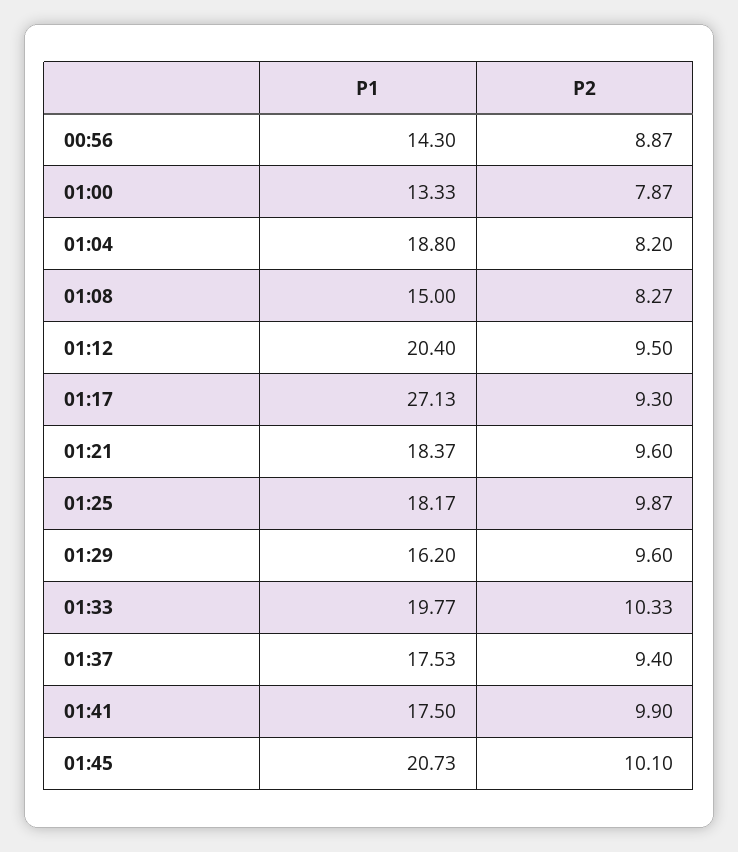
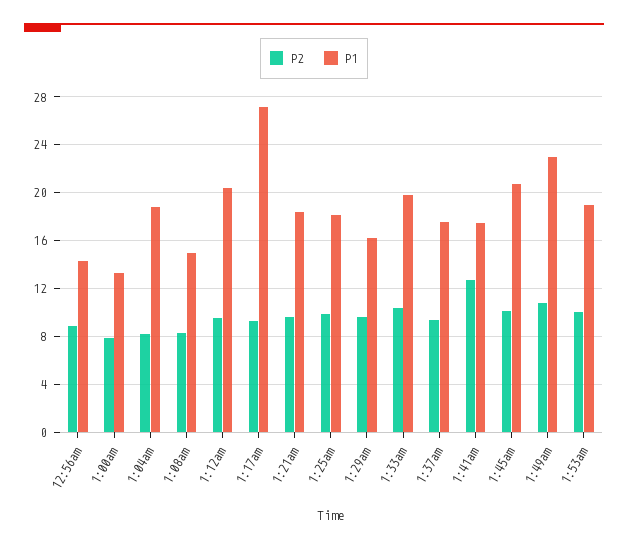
P2, 01:41: 9.9 -> 13
P2, 1:49am: none -> 11
P1, 1:49am: none -> 23
P2, 1:53am: none -> 10
P1, 1:53am: none -> 19

